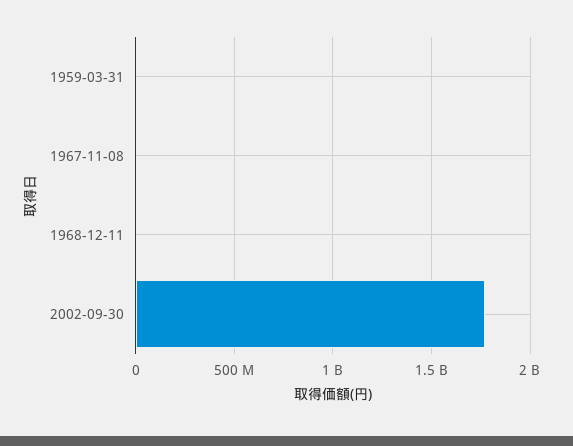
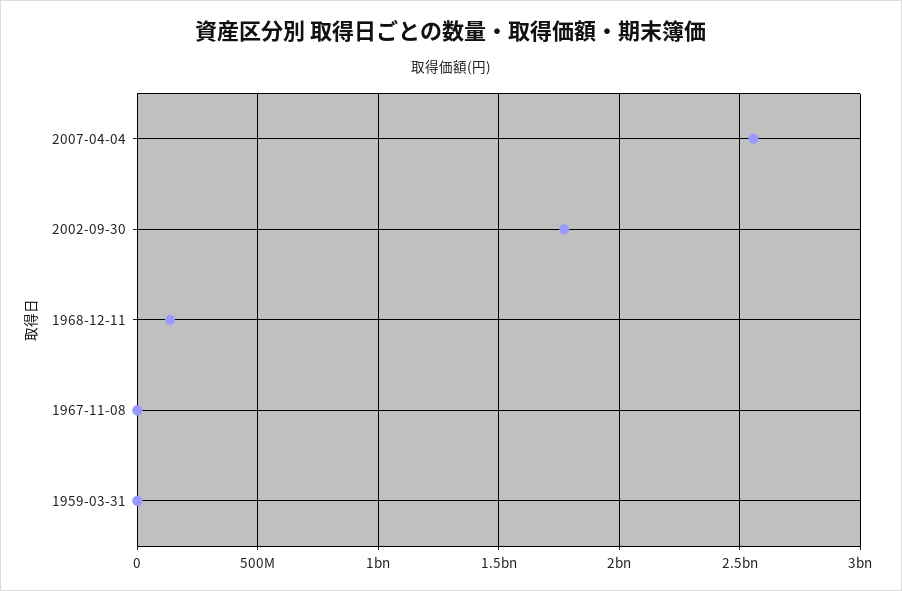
1968-12-11: 0 -> 150000000
2007-04-04: none -> 2550000000

